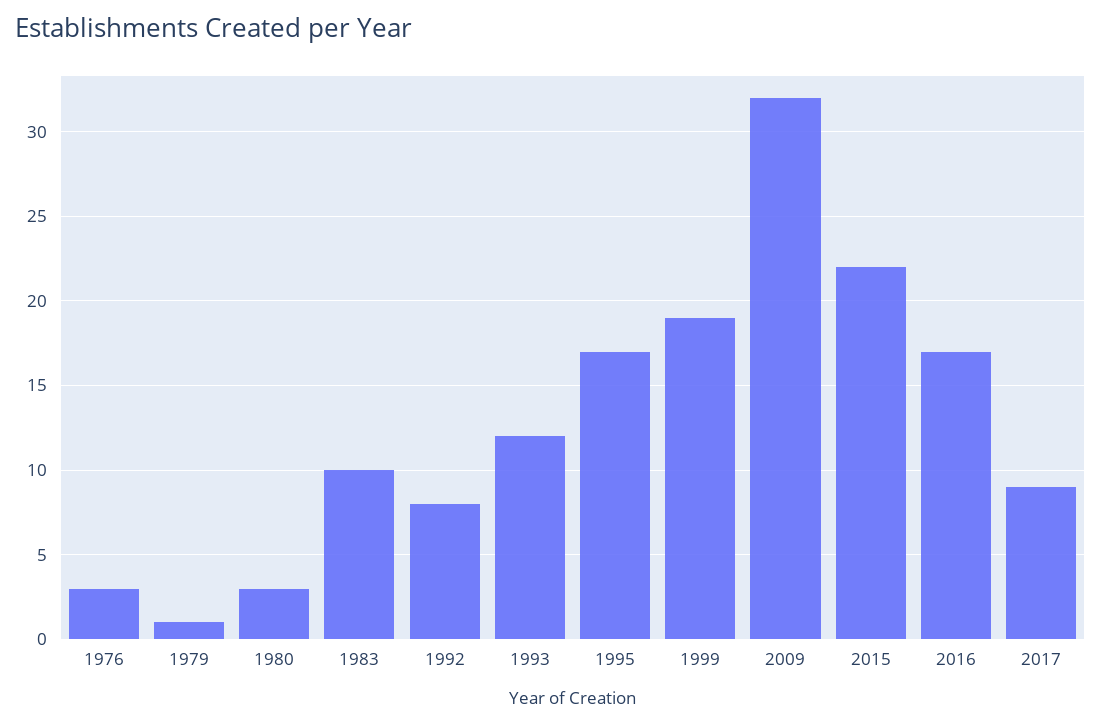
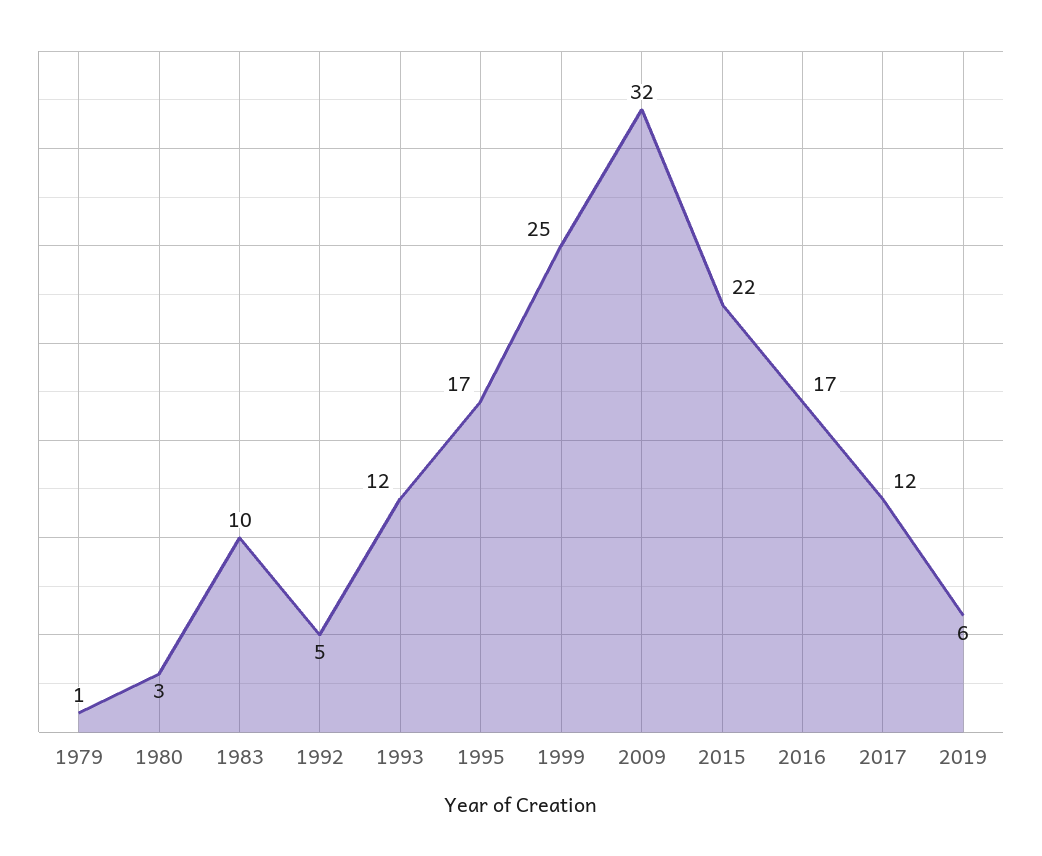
1976: 3 -> none
1992: 8 -> 5
1999: 19 -> 25
2017: 9 -> 12
2019: none -> 6

